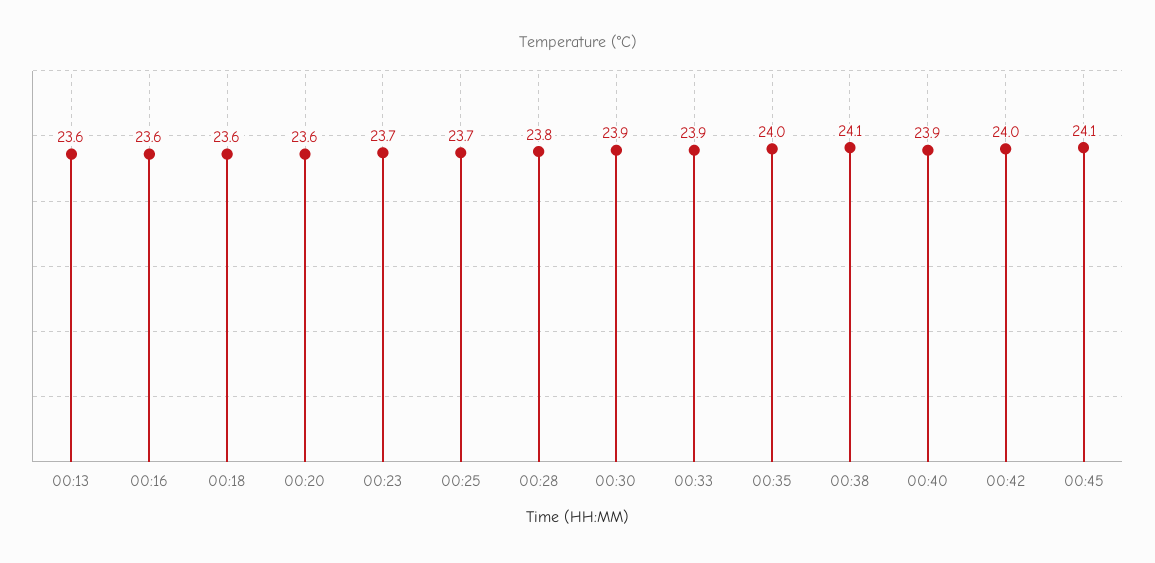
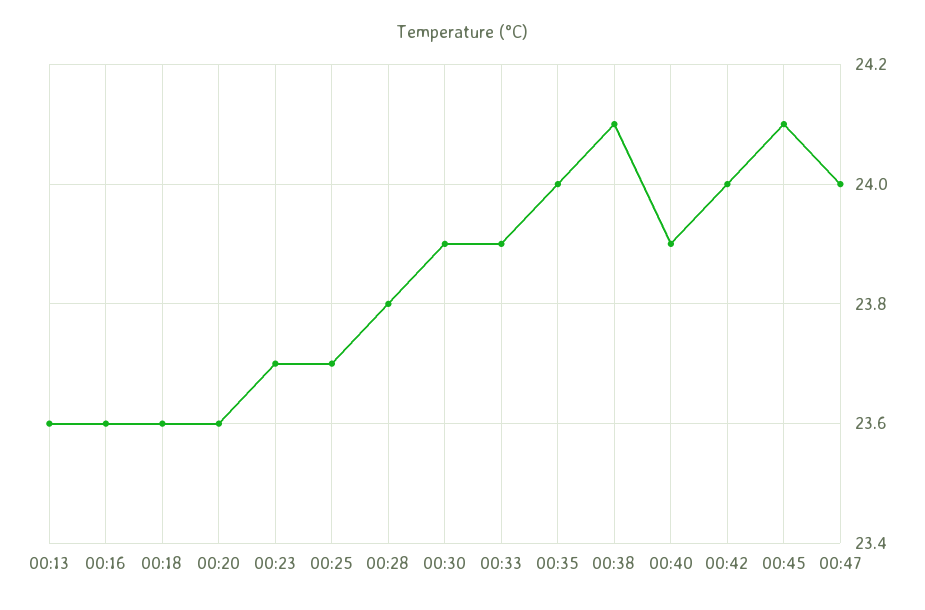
00:47: none -> 24

